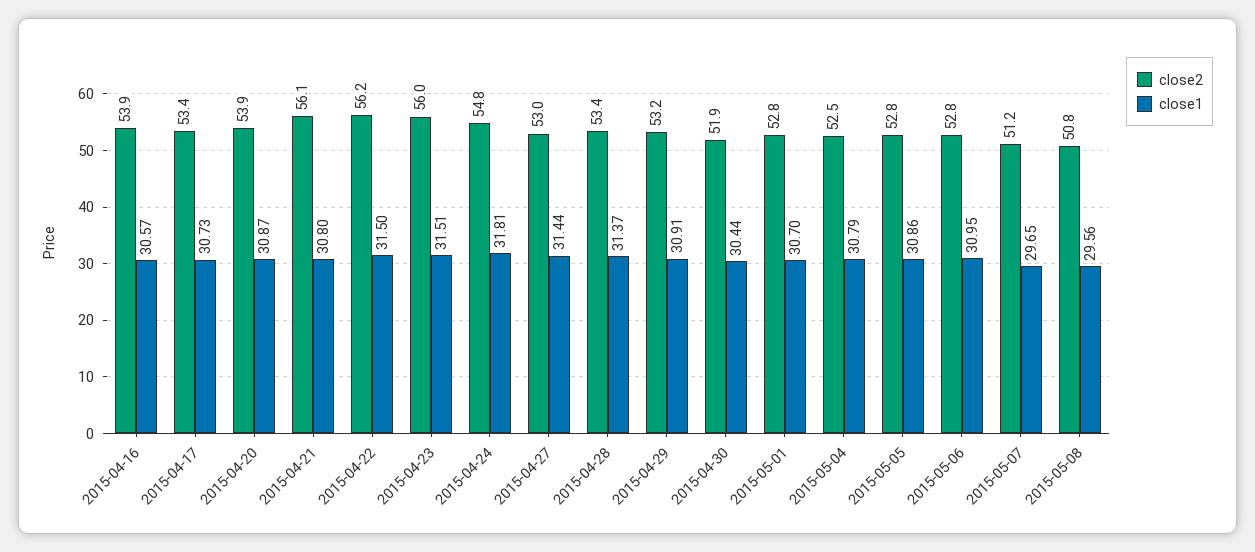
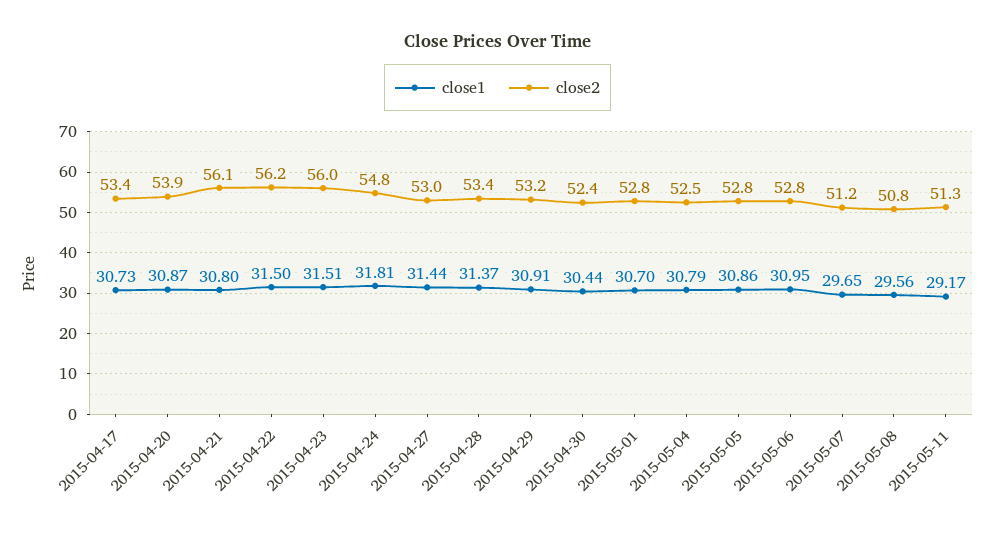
close2, 2015-04-16: 53.9 -> none
close1, 2015-04-16: 30.57 -> none
close2, 2015-04-30: 51.9 -> 52.4
close1, 2015-05-11: none -> 29.17
close2, 2015-05-11: none -> 51.3

